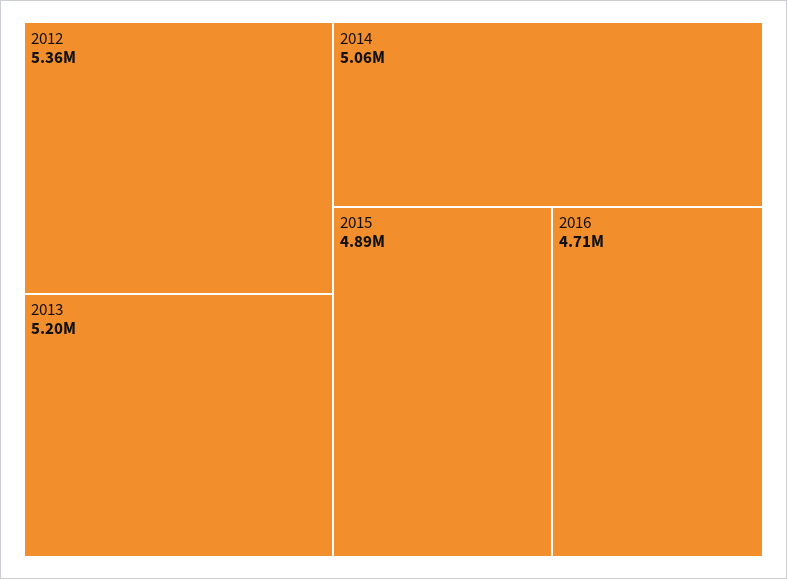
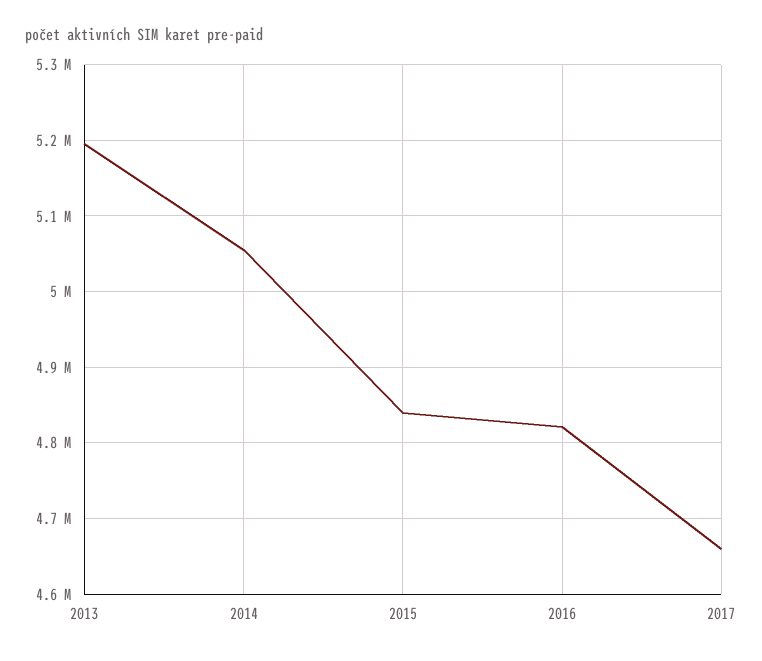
2012: 5360000 -> none
2015: 4890000 -> 4840000
2016: 4710000 -> 4820000
2017: none -> 4660000

